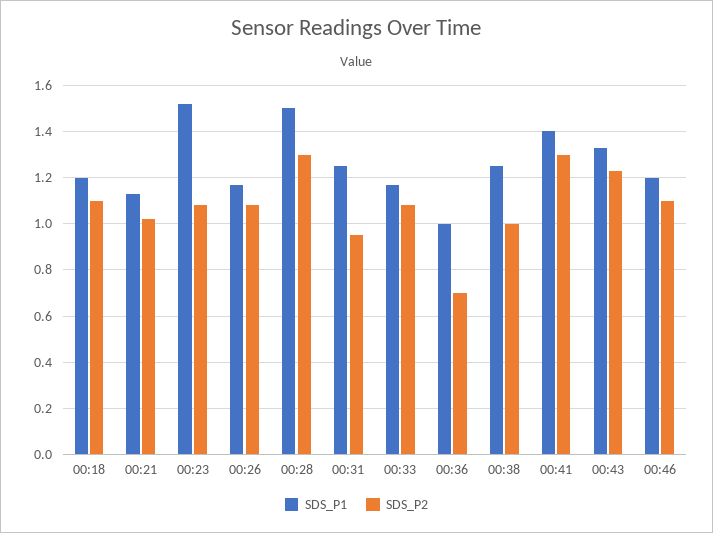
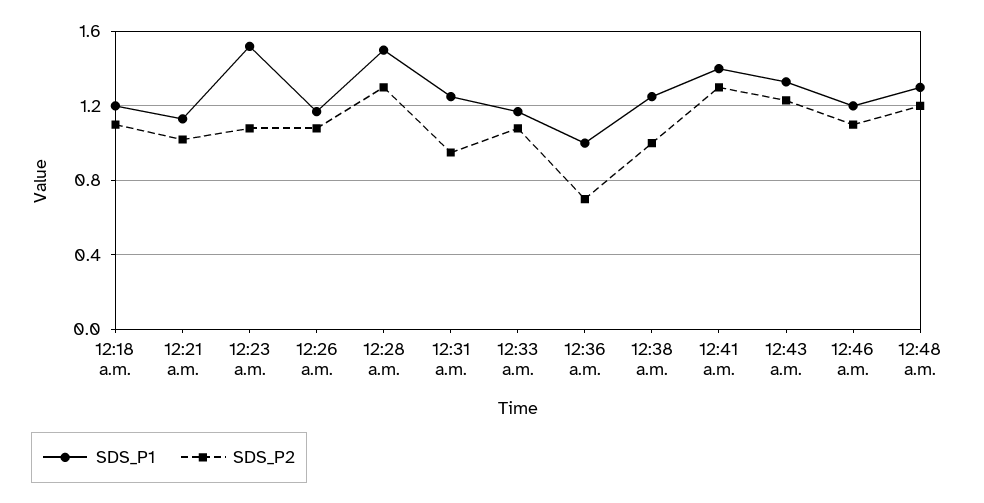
SDS_P1, 12:48 a.m.: none -> 1.3
SDS_P2, 12:48 a.m.: none -> 1.2

